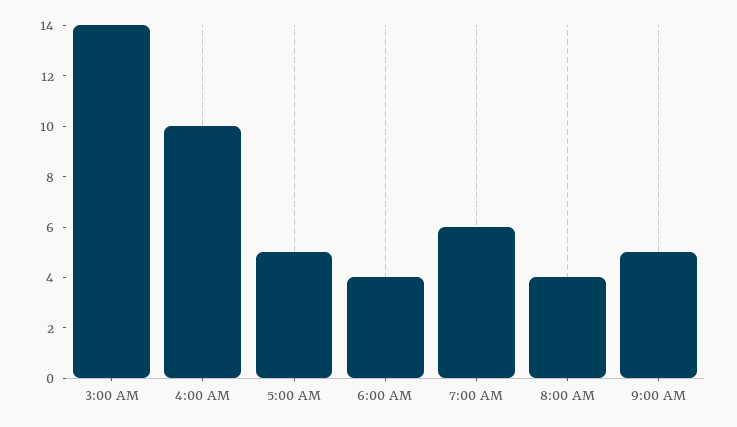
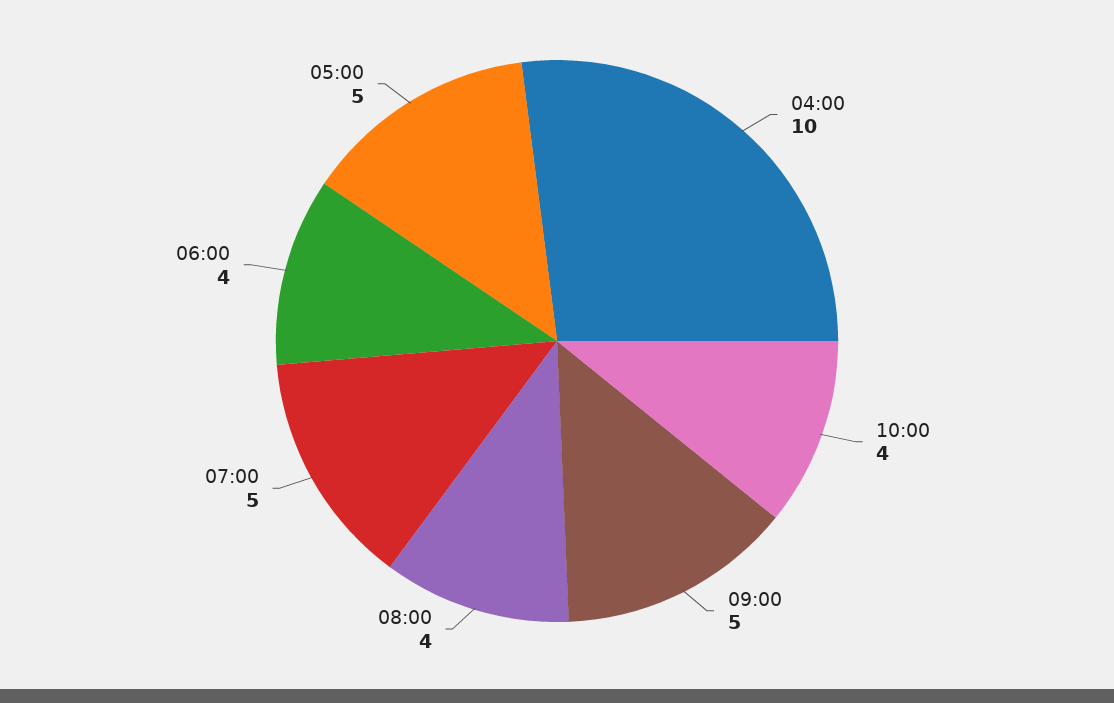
3:00 AM: 14 -> none
7:00 AM: 6 -> 5
10:00: none -> 4

